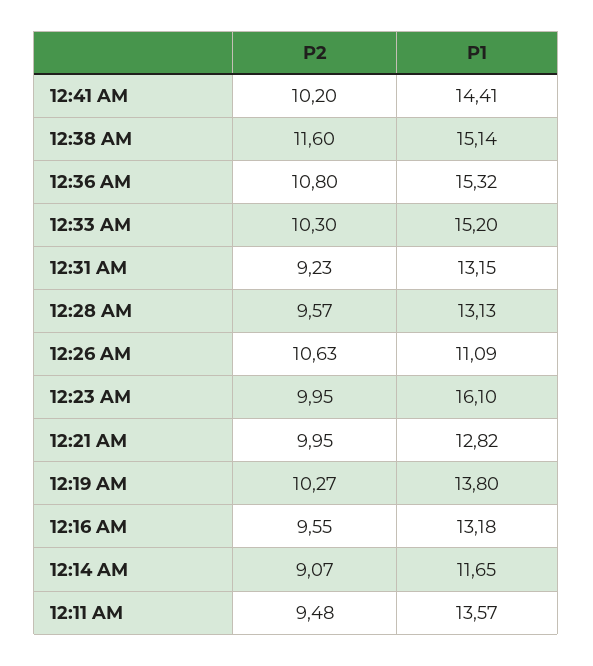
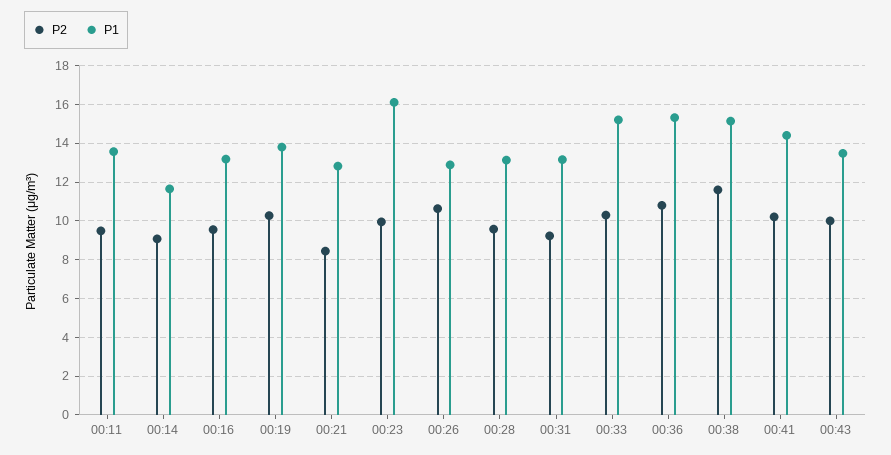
P1, 12:26 AM: 11.09 -> 13
P2, 12:21 AM: 9.95 -> 8.5
P2, 00:43: none -> 10
P1, 00:43: none -> 13.5

